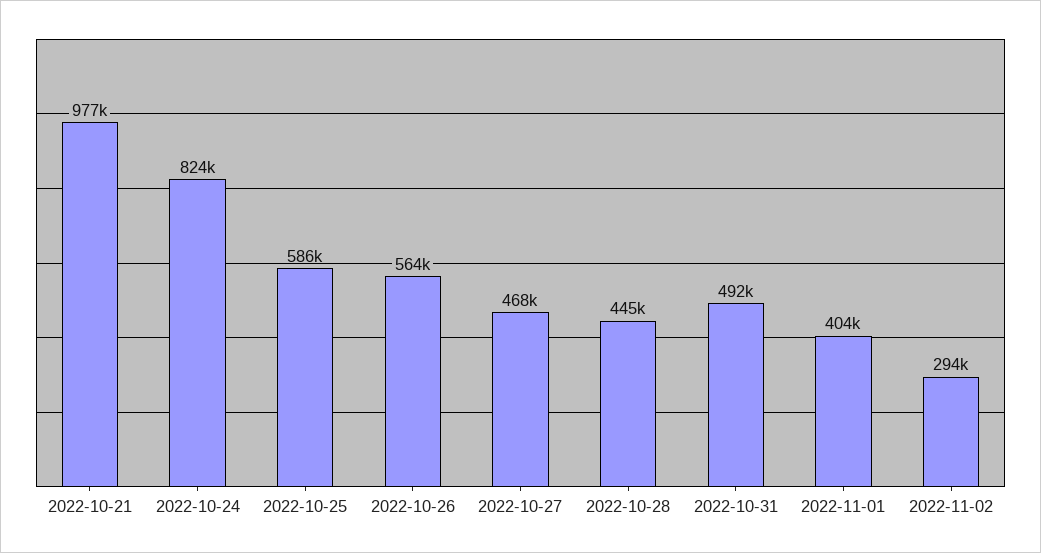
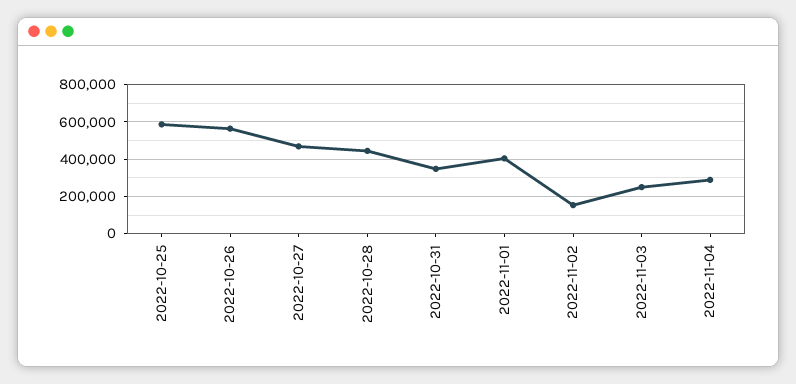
2022-10-21: 977000 -> none
2022-10-24: 824000 -> none
2022-10-31: 492000 -> 350000
2022-11-02: 294000 -> 150000
2022-11-03: none -> 250000
2022-11-04: none -> 300000

